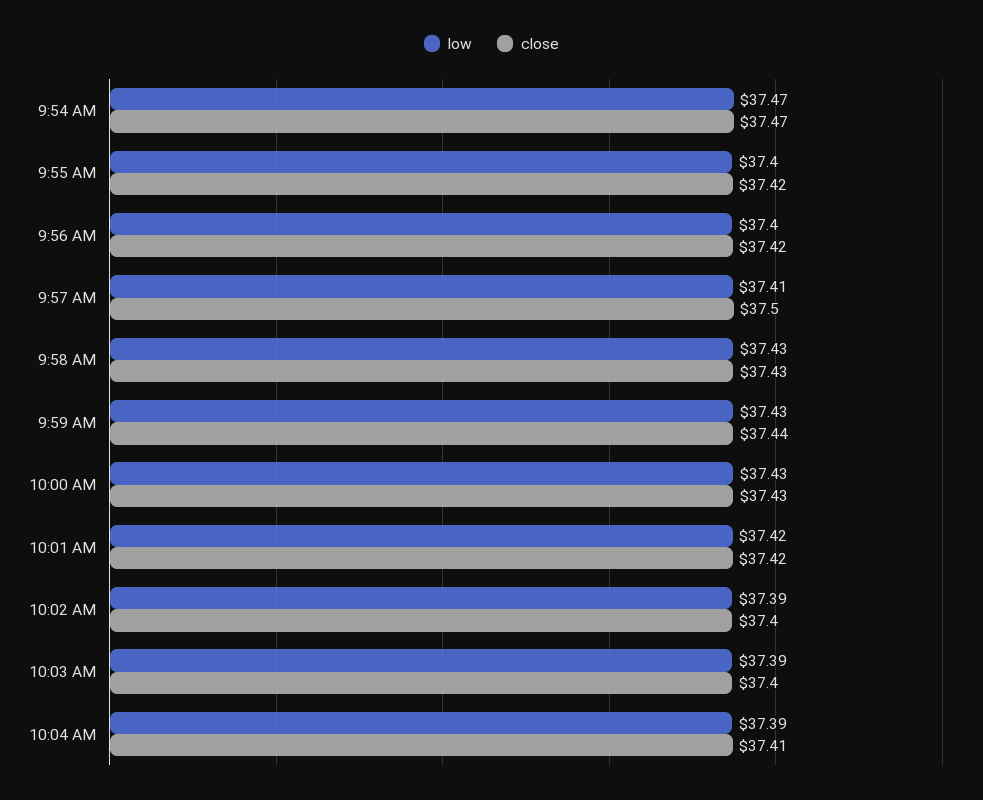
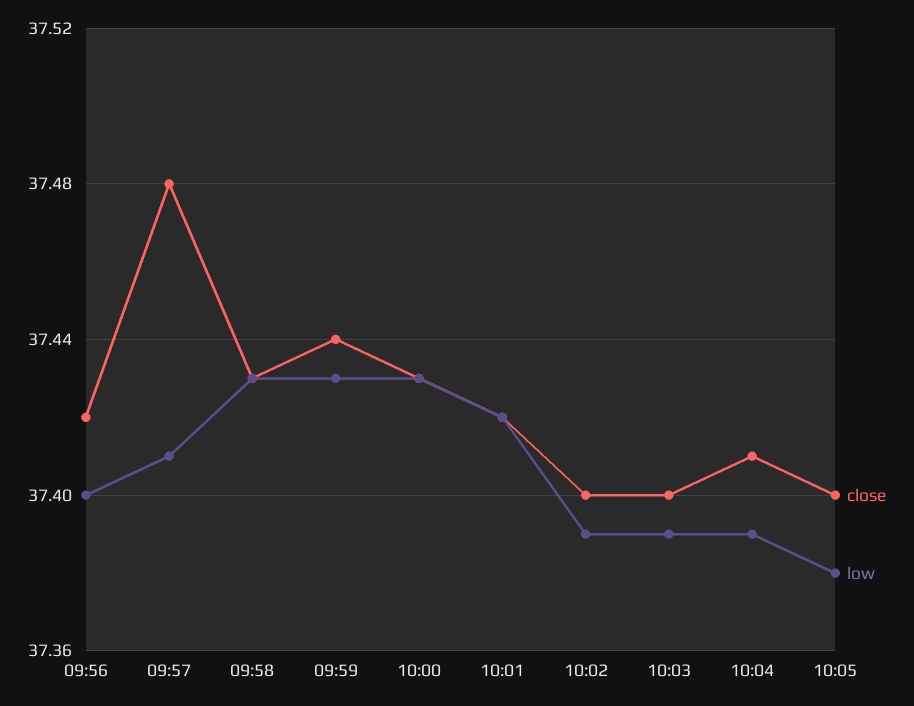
low, 9:54 AM: 37.47 -> none
close, 9:54 AM: 37.47 -> none
low, 9:55 AM: 37.4 -> none
close, 9:55 AM: 37.42 -> none
close, 9:57 AM: 37.5 -> 37.48
close, 10:05: none -> 37.4
low, 10:05: none -> 37.38

